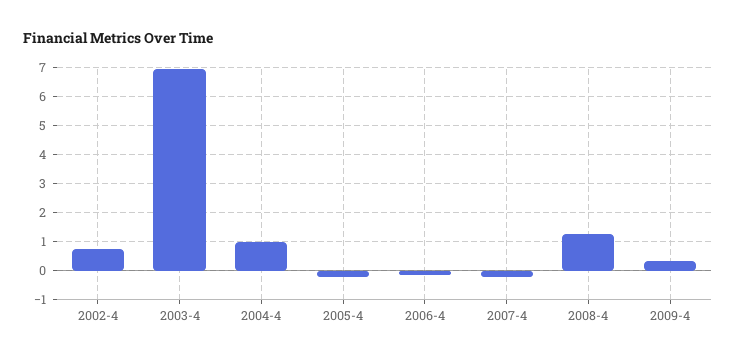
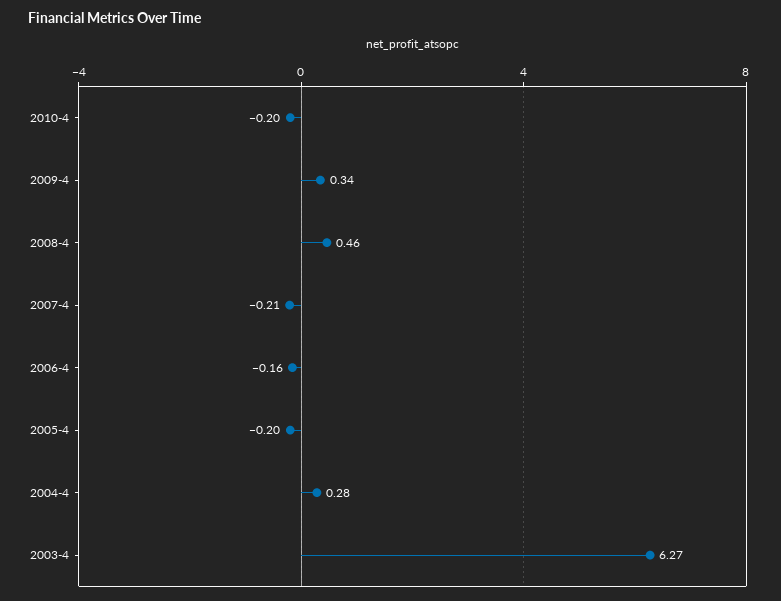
2002-4: 0.75 -> none
2003-4: 7 -> 6.27
2004-4: 1 -> 0.28
2008-4: 1.25 -> 0.46
2010-4: none -> -0.2

